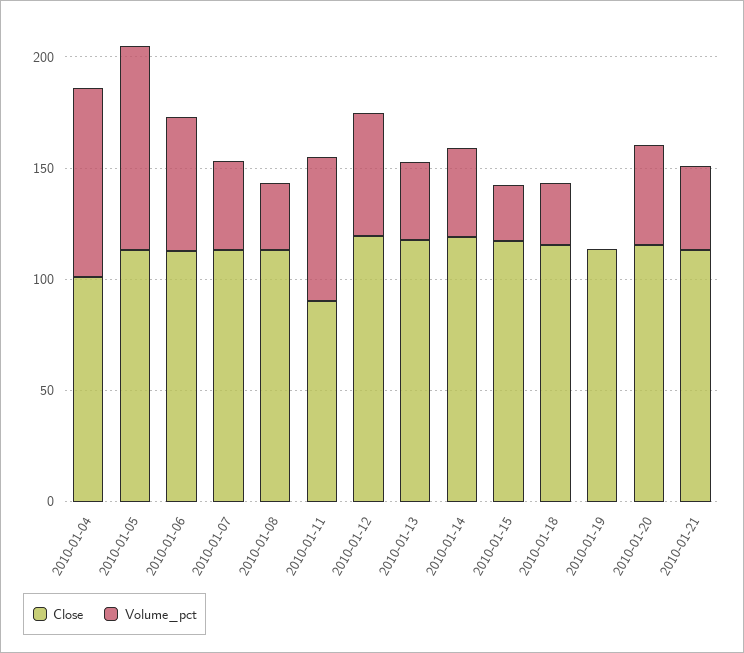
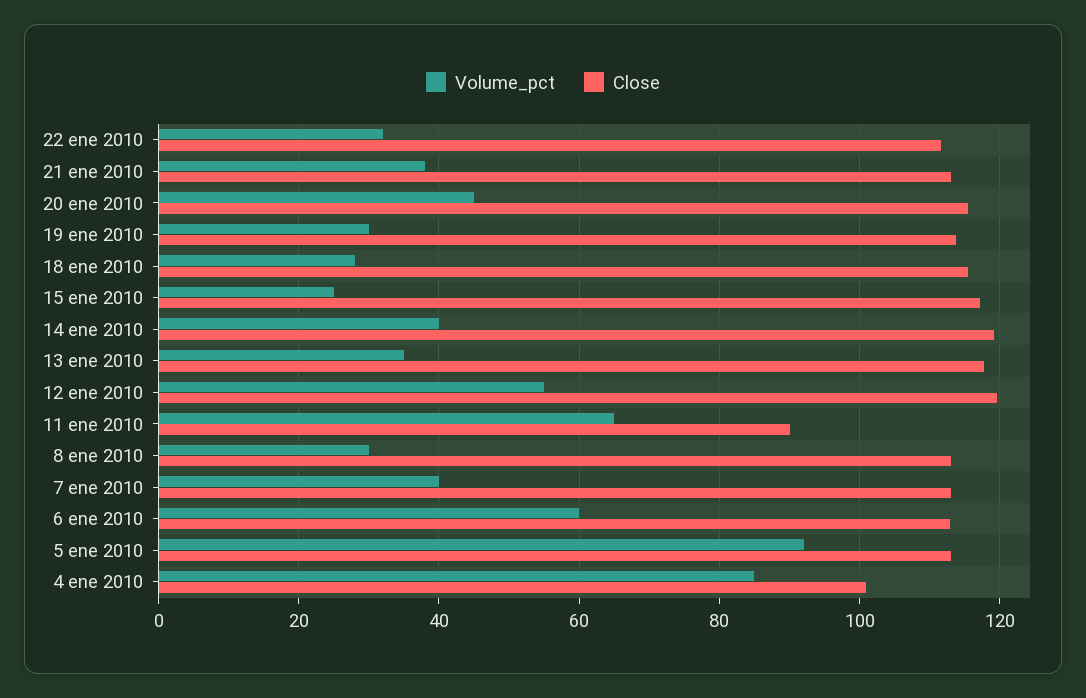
Volume_pct, 2010-01-19: 0 -> 30
Volume_pct, 22 ene 2010: none -> 32
Close, 22 ene 2010: none -> 112

